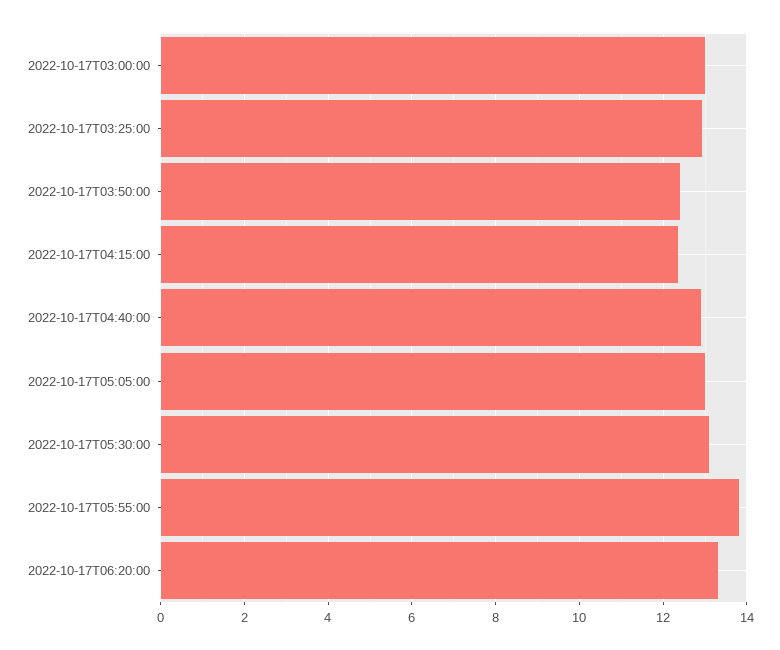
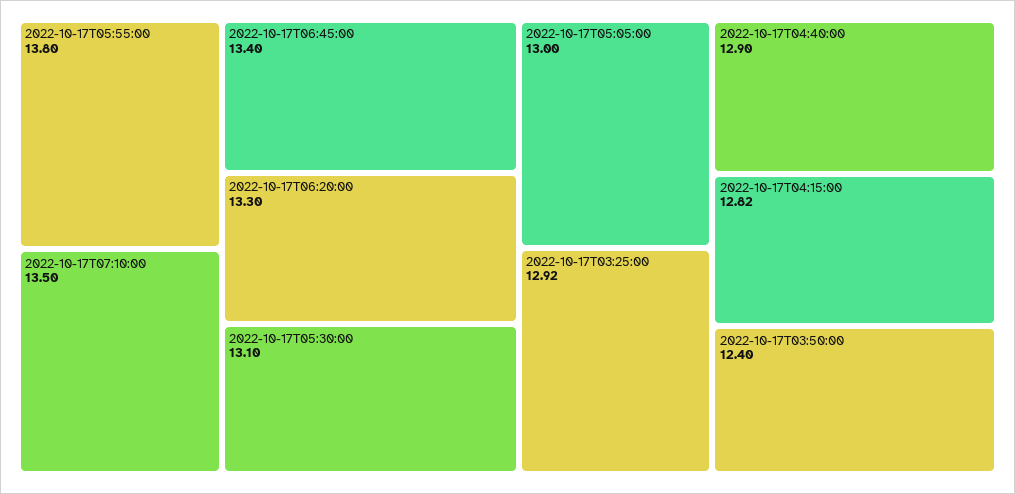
2022-10-17T03:00:00: 13 -> none
2022-10-17T04:15:00: 12.4 -> 12.82
2022-10-17T07:10:00: none -> 13.5
2022-10-17T06:45:00: none -> 13.4

